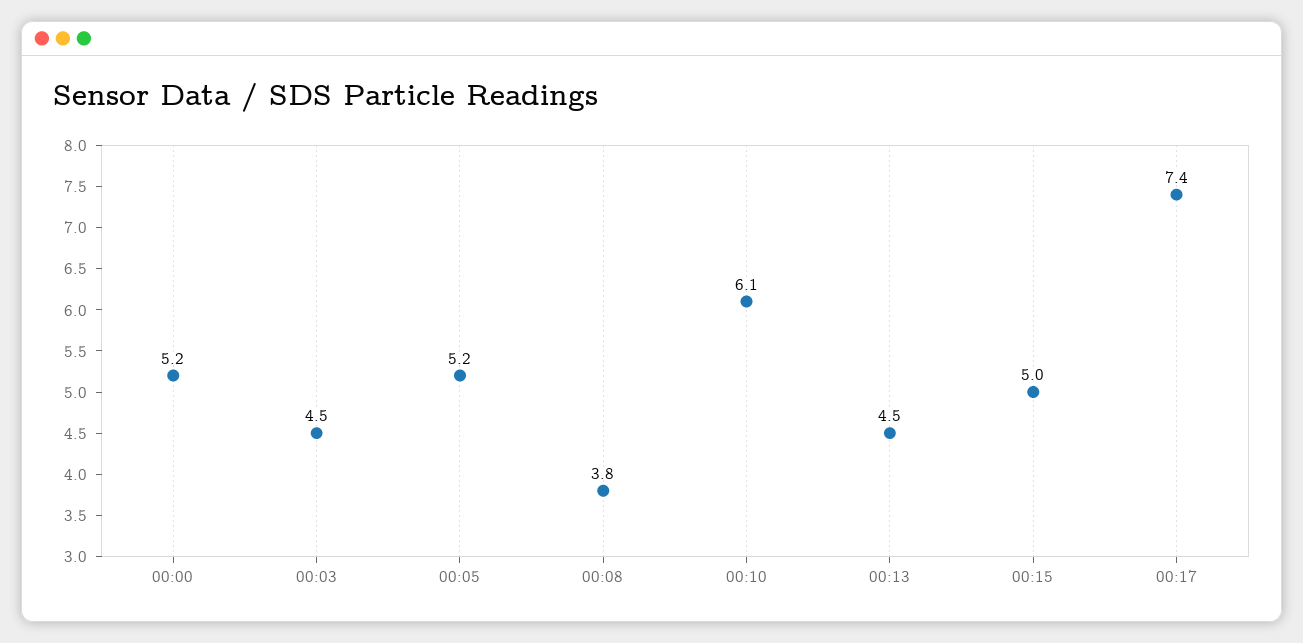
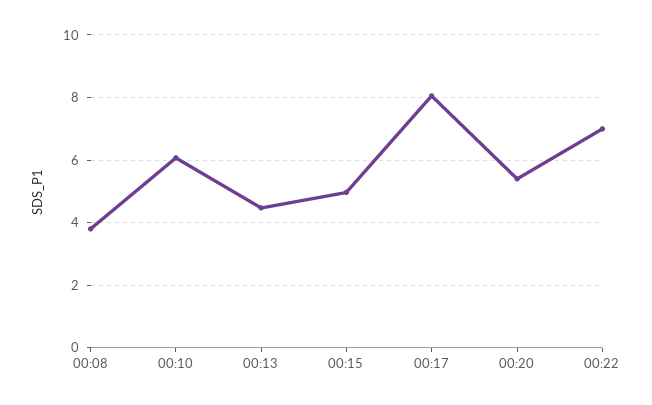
00:00: 5.2 -> none
00:03: 4.5 -> none
00:05: 5.2 -> none
00:17: 7.4 -> 8
00:20: none -> 5.4
00:22: none -> 7

